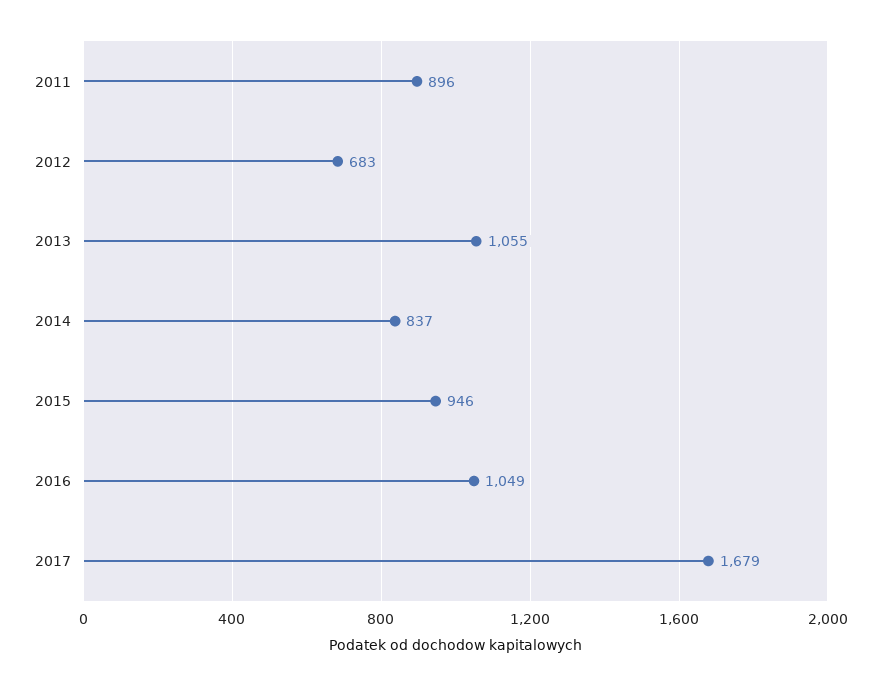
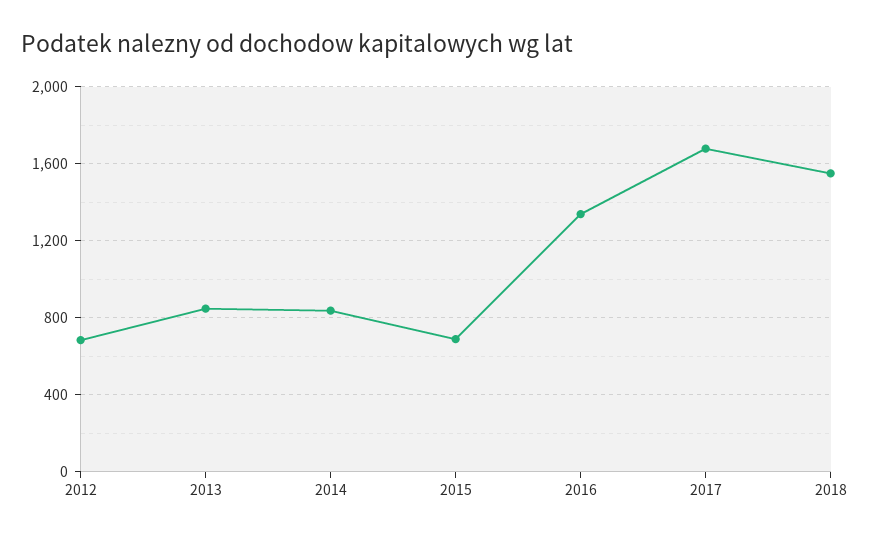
2011: 896 -> none
2013: 1055 -> 850
2015: 946 -> 700
2016: 1049 -> 1350
2018: none -> 1550

